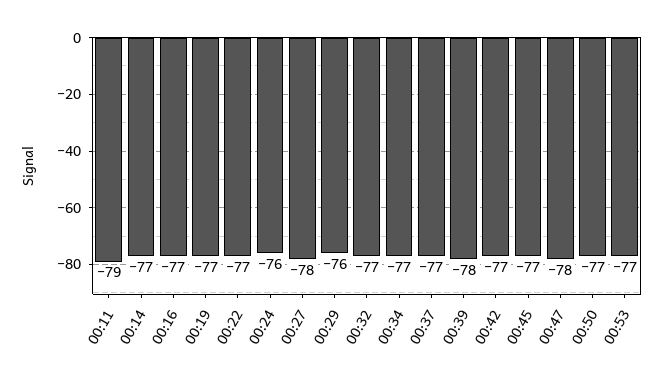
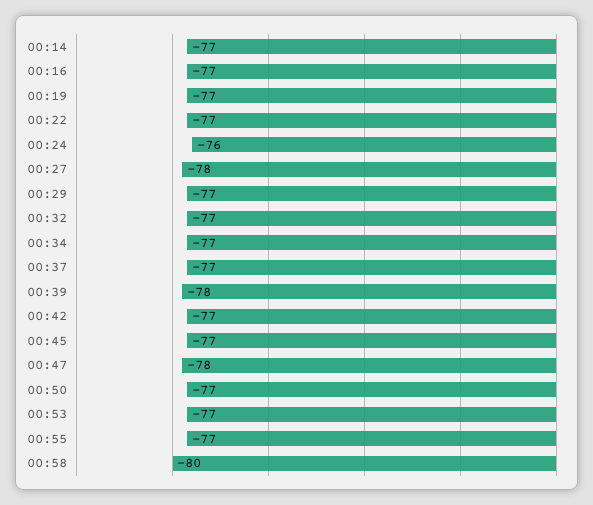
00:11: -79 -> none
00:29: -76 -> -77
00:55: none -> -77
00:58: none -> -80

